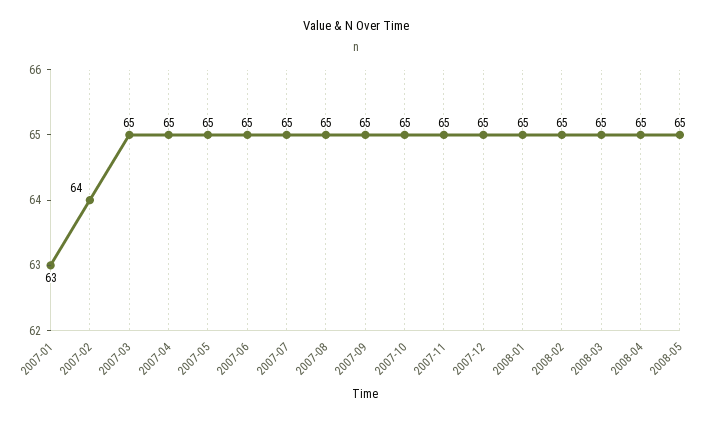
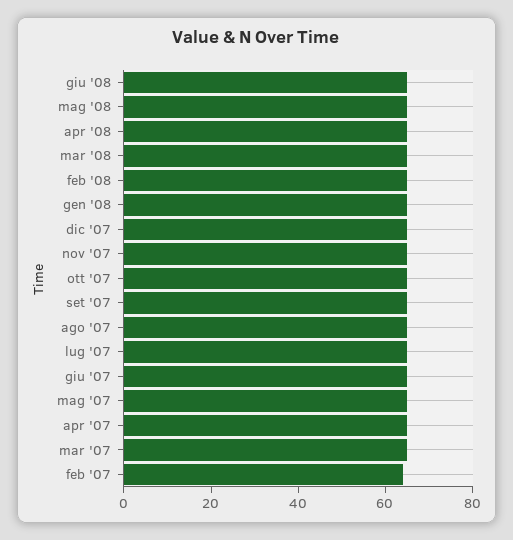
2007-01: 63 -> none
giu '08: none -> 65

